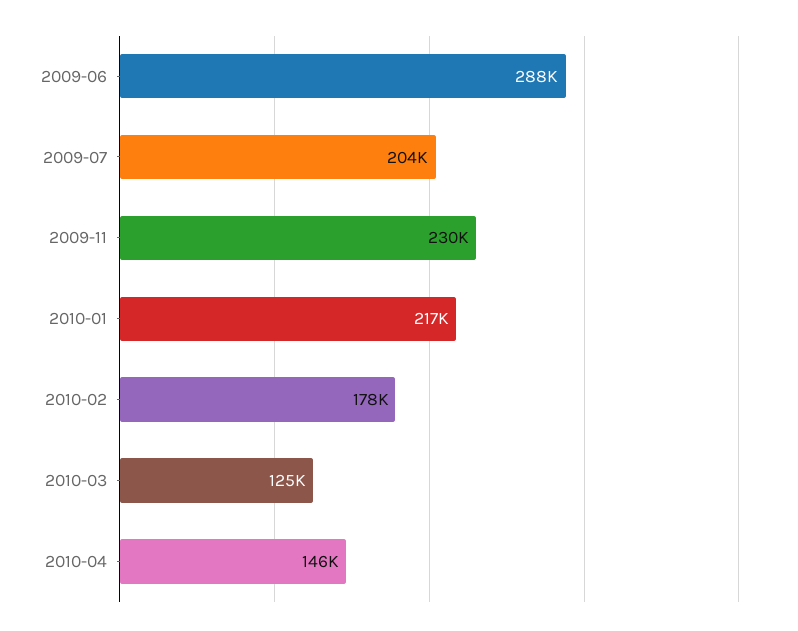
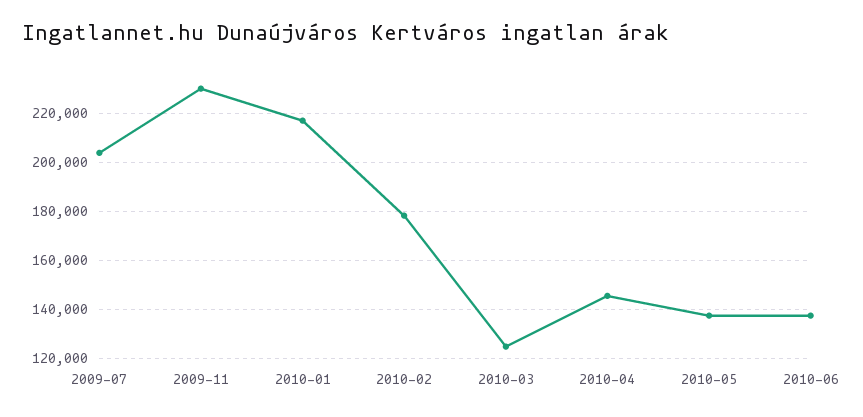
2009-06: 288000 -> none
2010-05: none -> 137500
2010-06: none -> 137500

